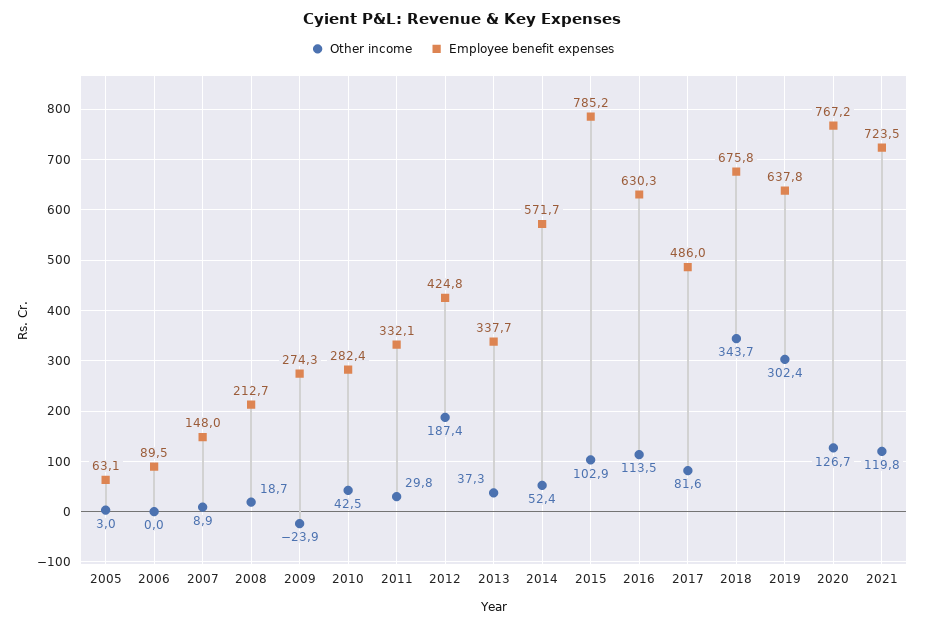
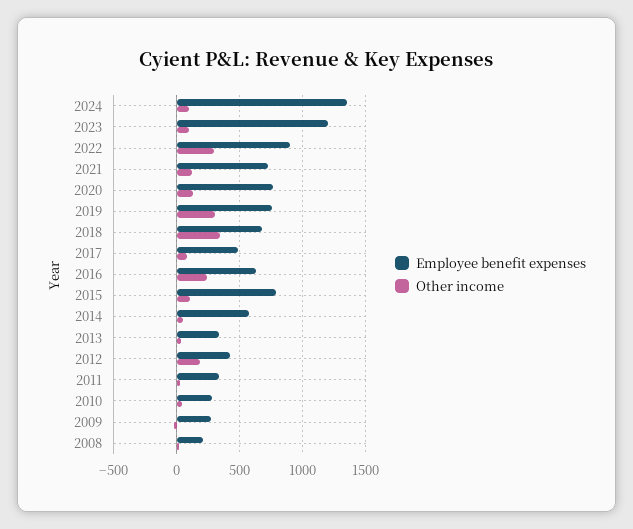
Other income, 2005: 3 -> none
Employee benefit expenses, 2005: 63.1 -> none
Other income, 2006: 0 -> none
Employee benefit expenses, 2006: 89.5 -> none
Other income, 2007: 8.9 -> none
Employee benefit expenses, 2007: 148 -> none
Other income, 2016: 113.5 -> 250
Employee benefit expenses, 2019: 637.8 -> 750
Employee benefit expenses, 2024: none -> 1350
Other income, 2024: none -> 100
Employee benefit expenses, 2023: none -> 1200
Other income, 2023: none -> 100
Employee benefit expenses, 2022: none -> 900
Other income, 2022: none -> 300

